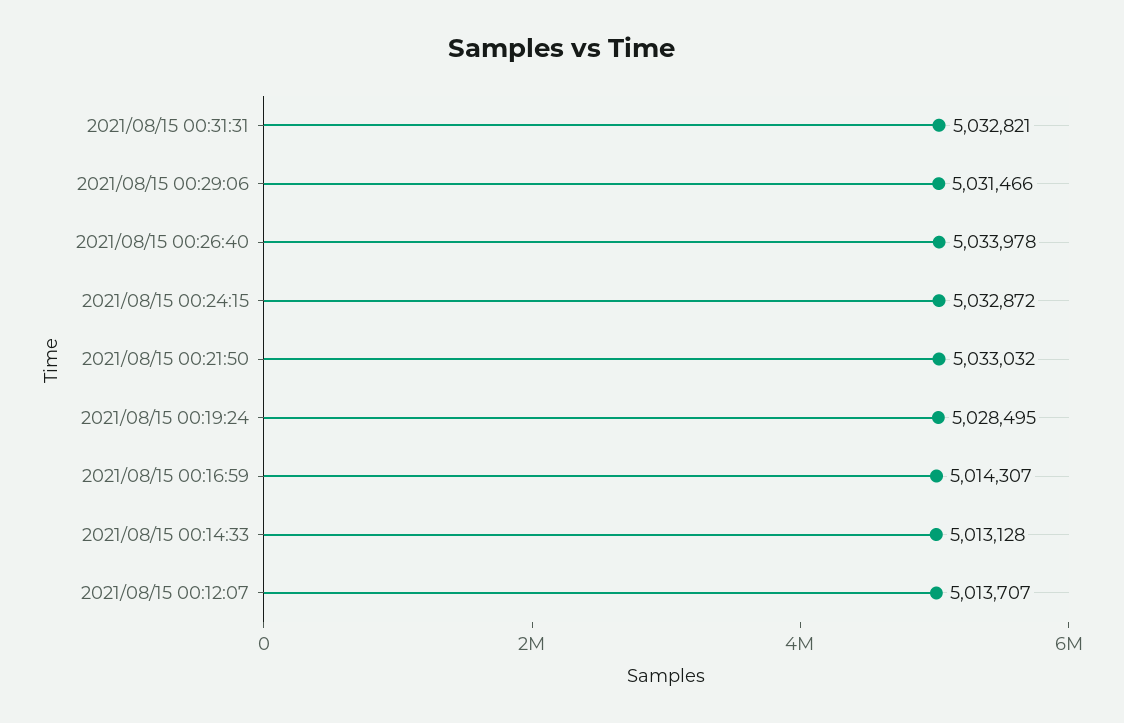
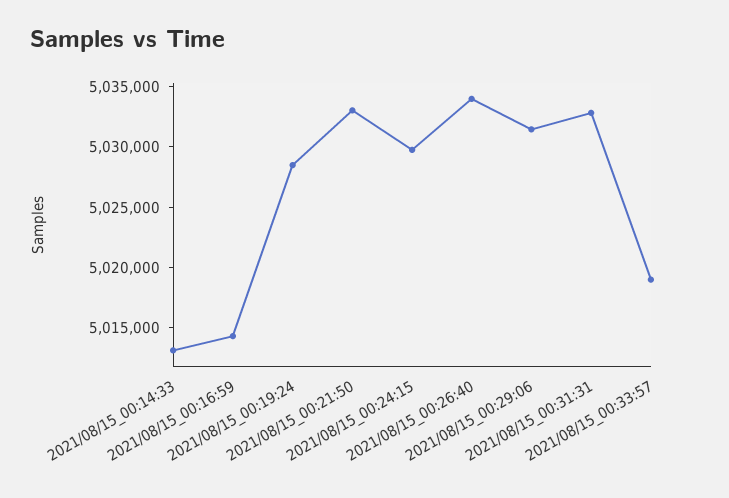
2021/08/15 00:24:15: 5032872 -> 5030000
2021/08/15 00:12:07: 5013707 -> none
2021/08/15_00:33:57: none -> 5019000

